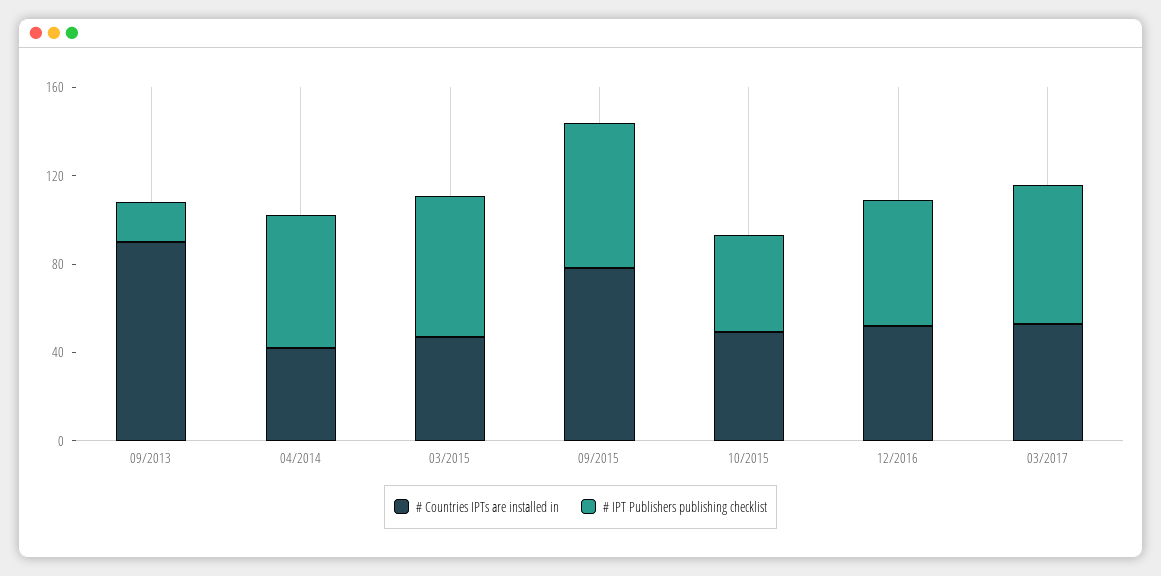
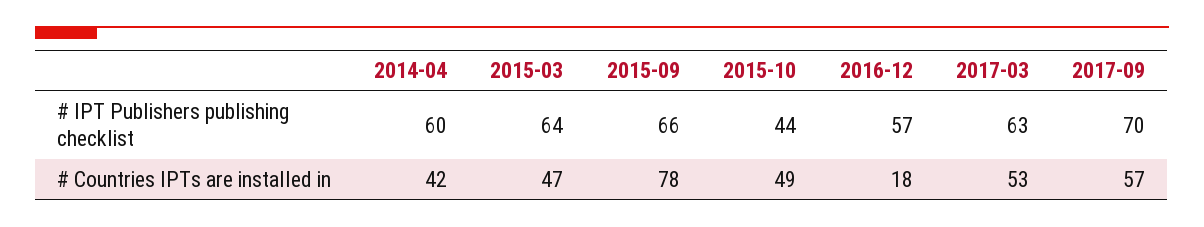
# Countries IPTs are installed in, 09/2013: 90 -> none
# IPT Publishers publishing checklist, 09/2013: 20 -> none
# Countries IPTs are installed in, 12/2016: 50 -> 18
# IPT Publishers publishing checklist, 2017-09: none -> 70
# Countries IPTs are installed in, 2017-09: none -> 57

